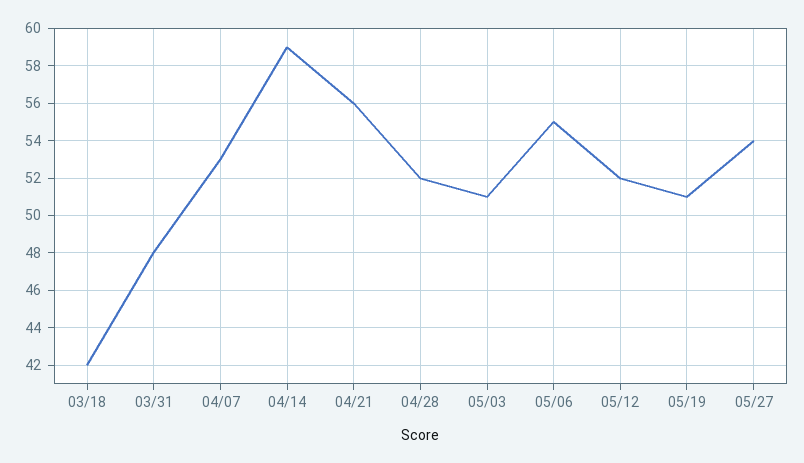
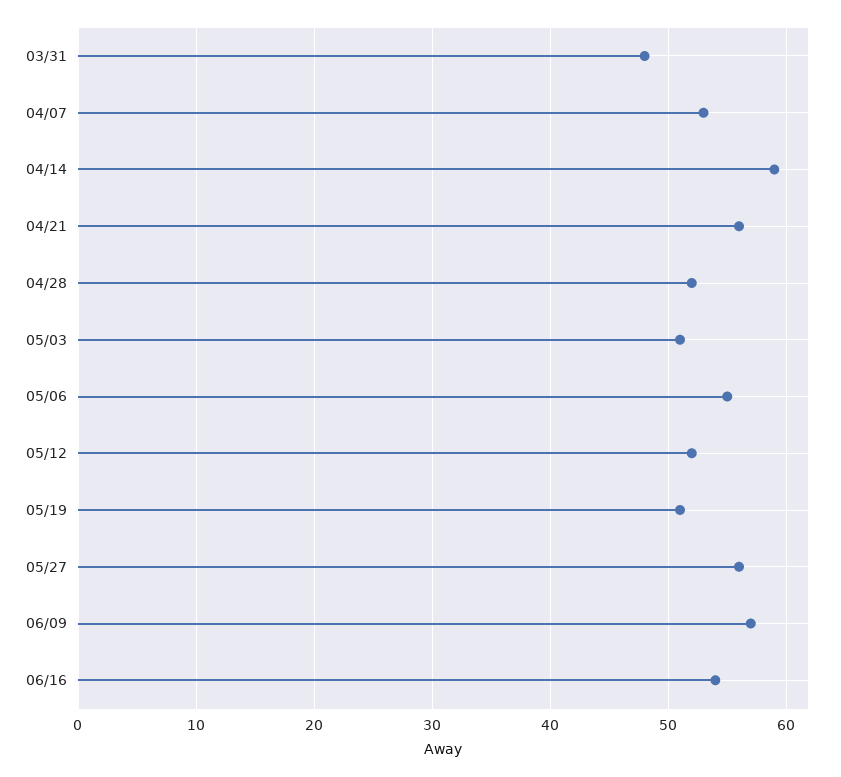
03/18: 42 -> none
05/27: 54 -> 56
06/09: none -> 57
06/16: none -> 54

